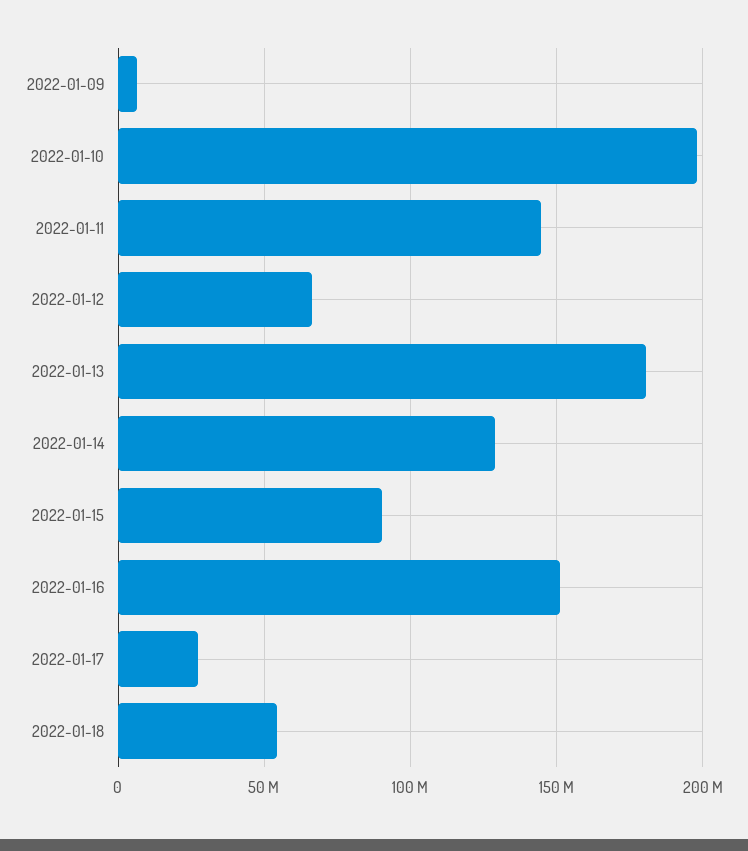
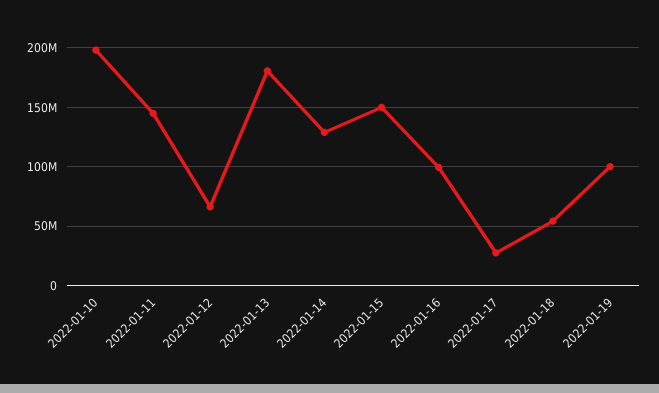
2022-01-09: 5000000 -> none
2022-01-15: 90000000 -> 150000000
2022-01-16: 150000000 -> 100000000
2022-01-19: none -> 100000000

